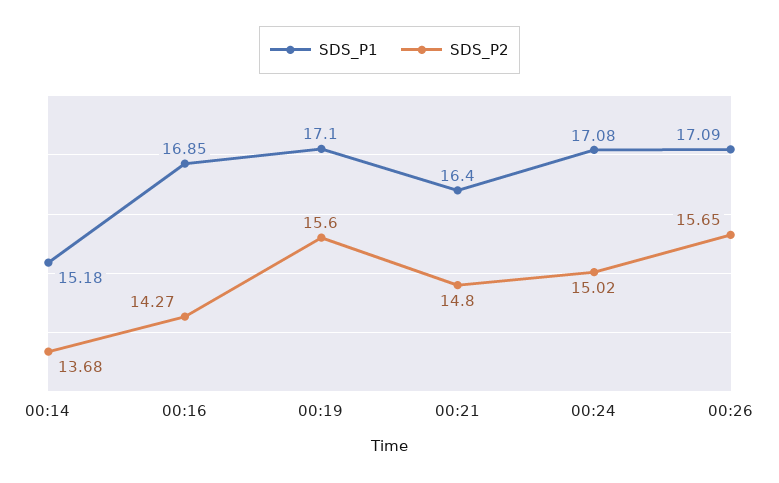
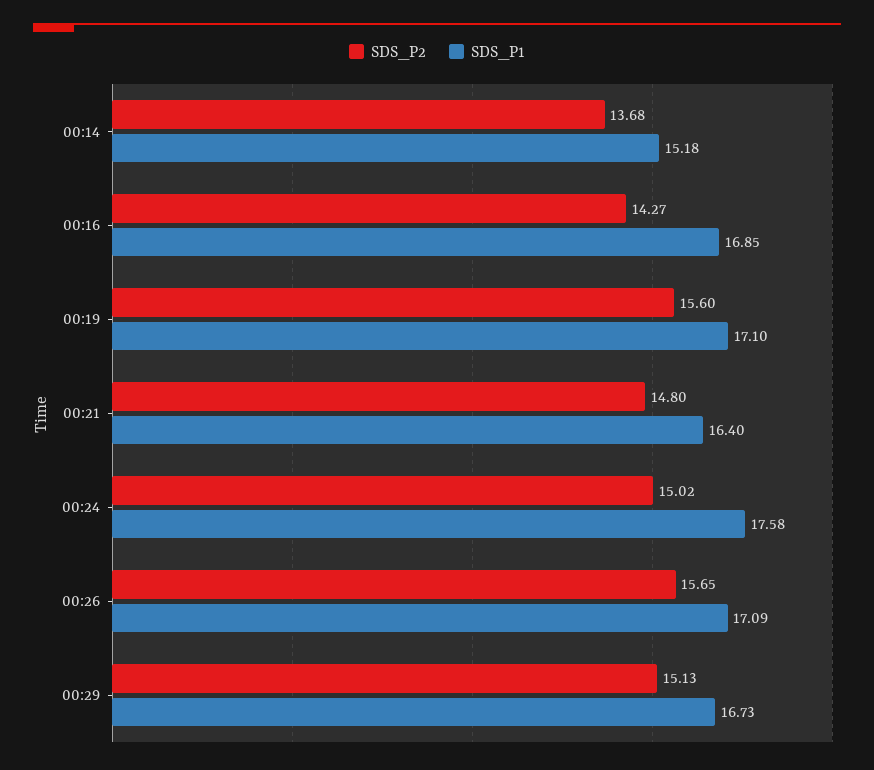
SDS_P1, 00:24: 17.08 -> 17.58
SDS_P2, 00:29: none -> 15.13
SDS_P1, 00:29: none -> 16.73

